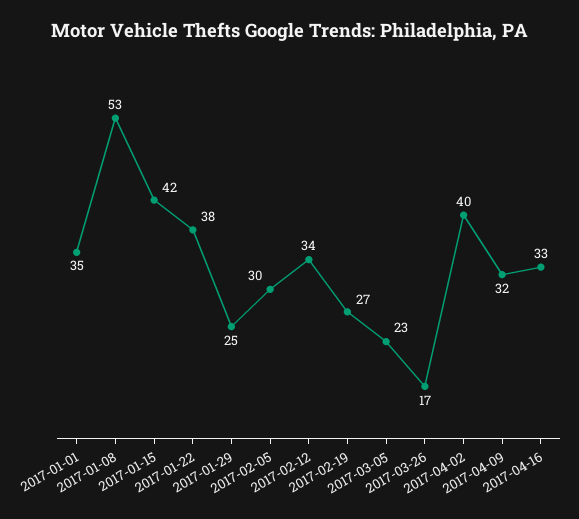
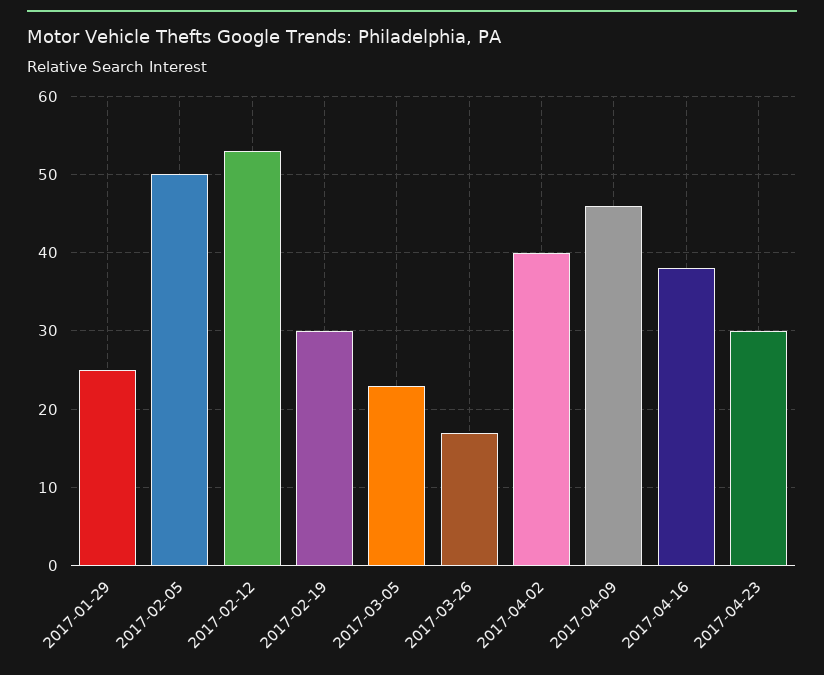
2017-01-01: 35 -> none
2017-01-08: 53 -> none
2017-01-15: 42 -> none
2017-01-22: 38 -> none
2017-02-05: 30 -> 50
2017-02-12: 34 -> 53
2017-02-19: 27 -> 30
2017-04-09: 32 -> 46
2017-04-16: 33 -> 38
2017-04-23: none -> 30

